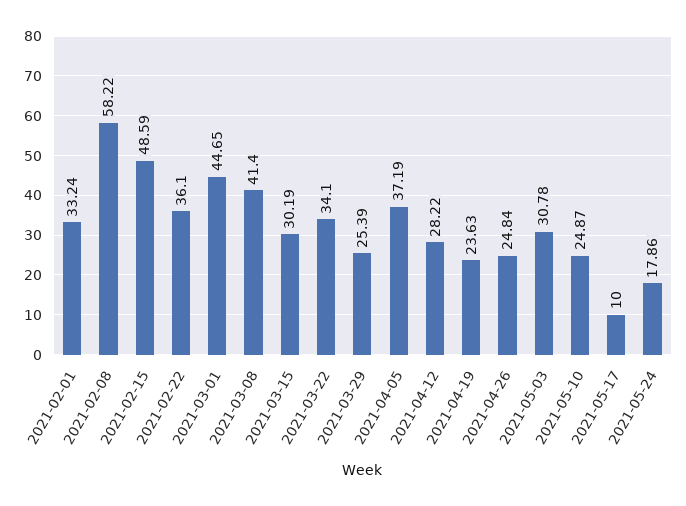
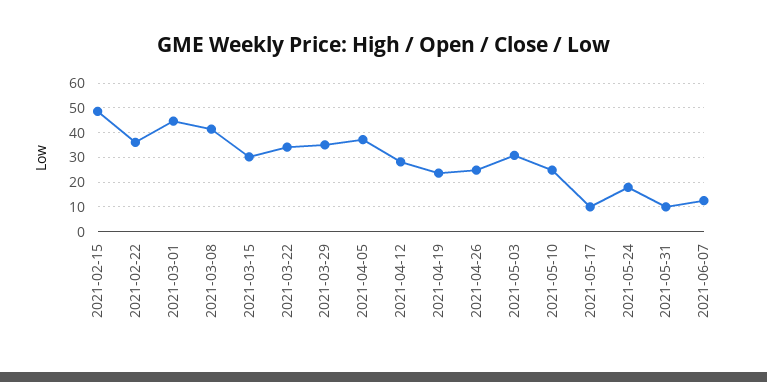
2021-02-01: 33.24 -> none
2021-02-08: 58.22 -> none
2021-03-29: 25.39 -> 35
2021-05-31: none -> 10
2021-06-07: none -> 12.5

